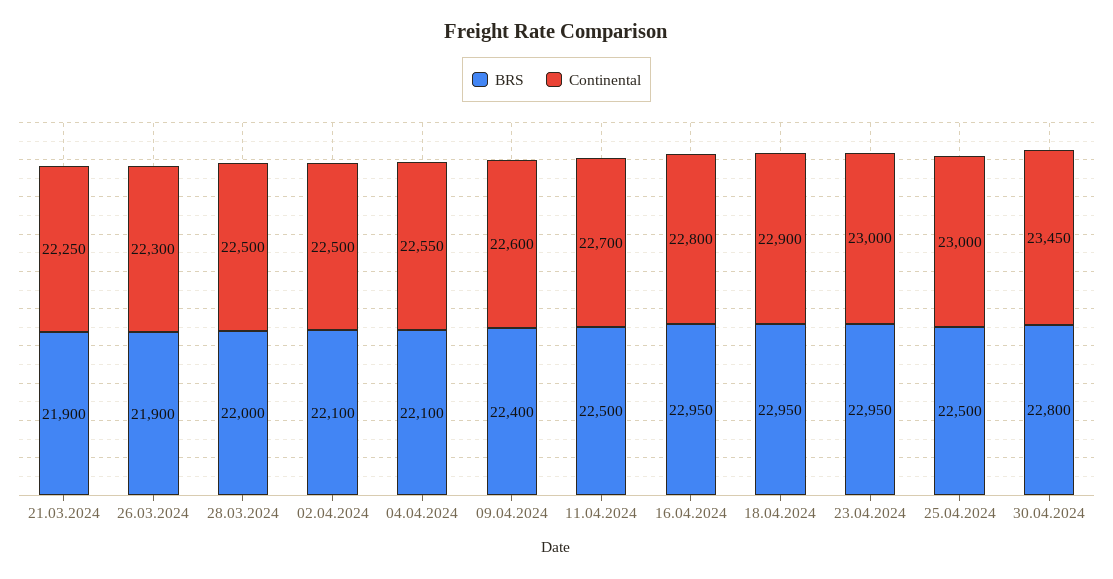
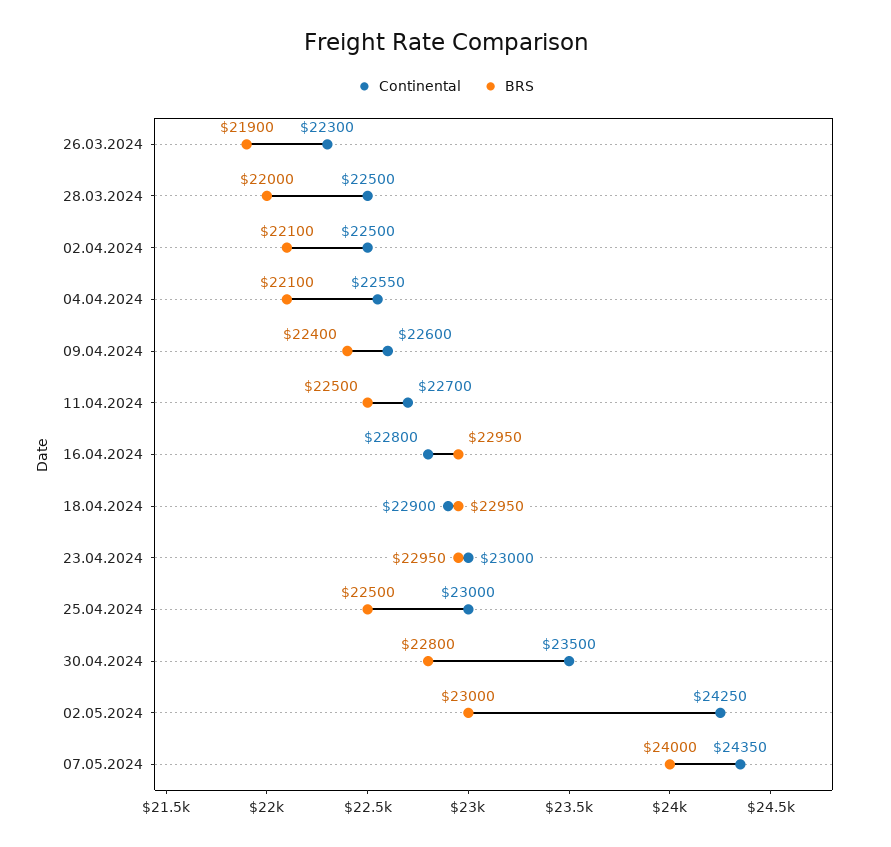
BRS, 21.03.2024: 21900 -> none
Continental, 21.03.2024: 22250 -> none
Continental, 30.04.2024: 23450 -> 23500
Continental, 02.05.2024: none -> 24250
BRS, 02.05.2024: none -> 23000
Continental, 07.05.2024: none -> 24350
BRS, 07.05.2024: none -> 24000

